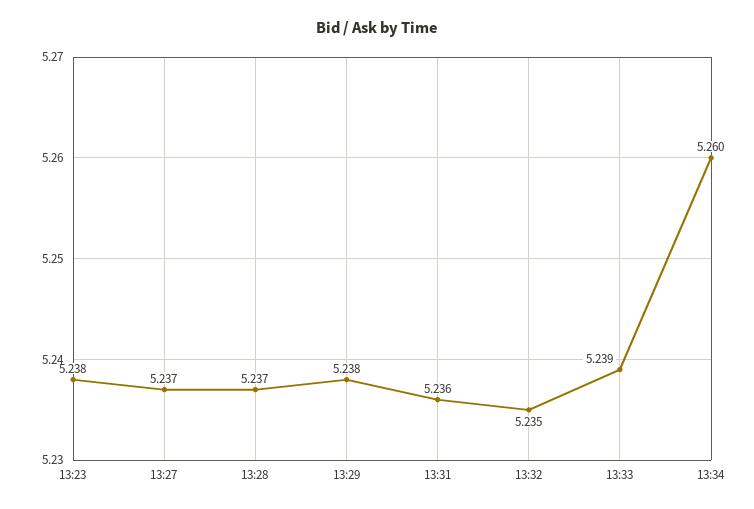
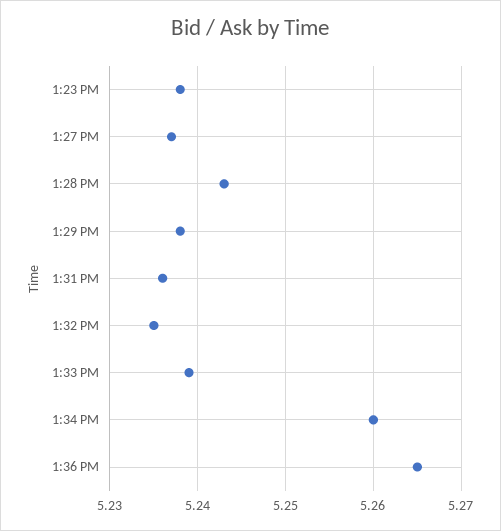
13:28: 5.237 -> 5.243
1:36 PM: none -> 5.265

